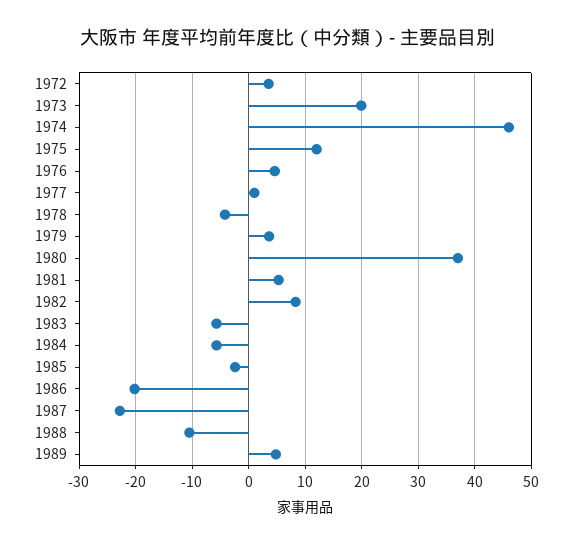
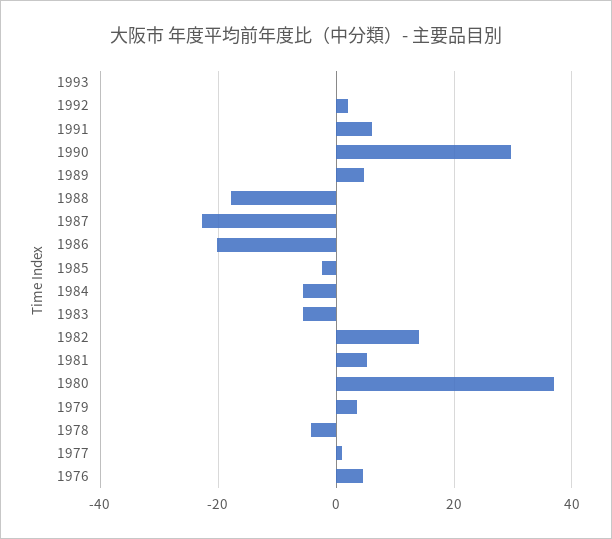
1972: 4 -> none
1973: 20 -> none
1974: 46 -> none
1975: 12 -> none
1982: 8 -> 14
1988: -10 -> -18
1993: none -> 0
1992: none -> 2
1991: none -> 6
1990: none -> 30

